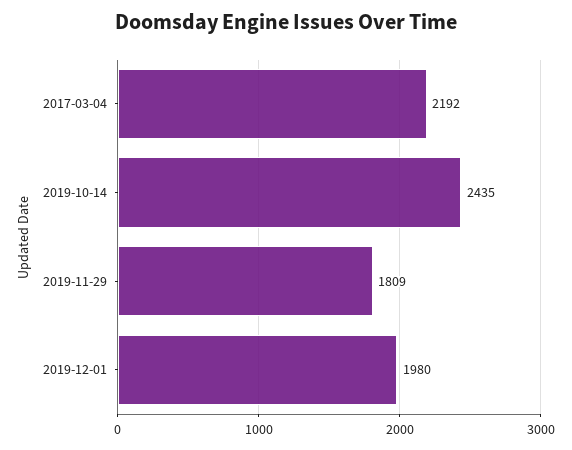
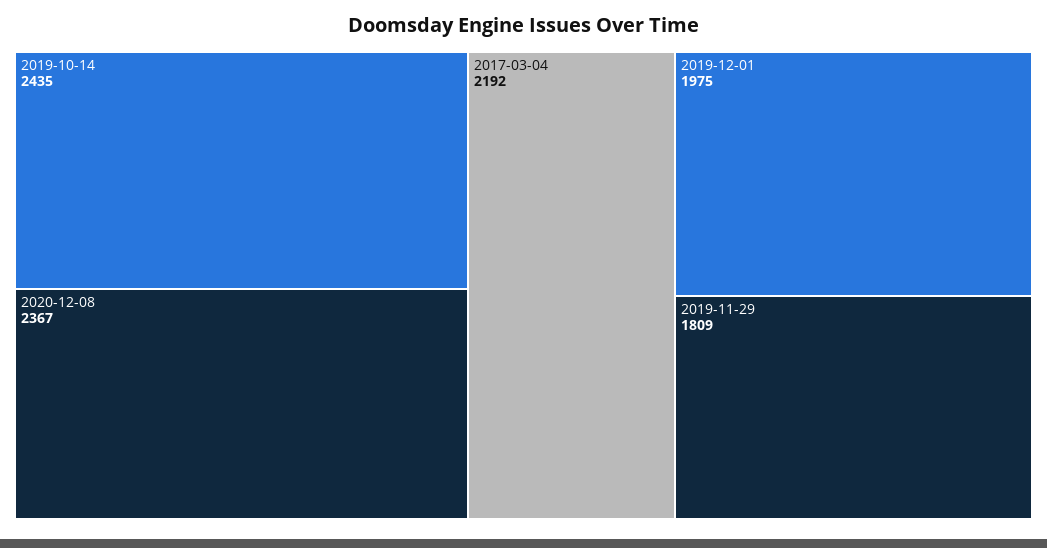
2019-12-01: 1980 -> 1975
2020-12-08: none -> 2367

